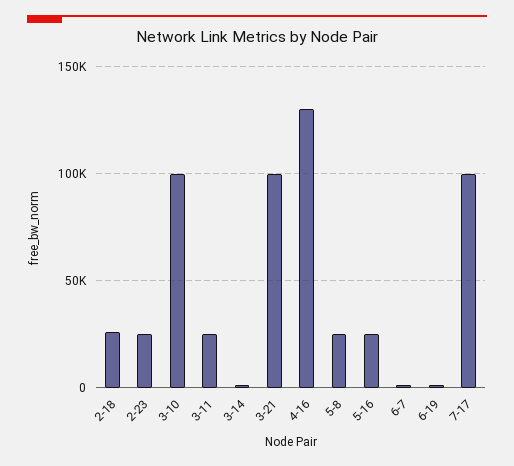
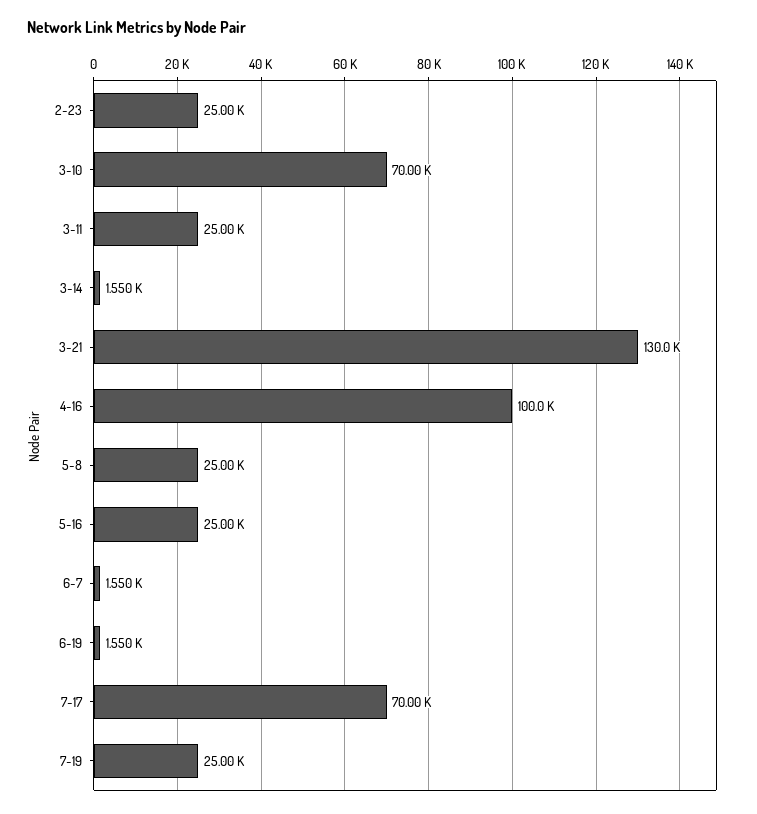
2-18: 25000 -> none
3-10: 100000 -> 70000
3-21: 100000 -> 130000
4-16: 130000 -> 100000
7-17: 100000 -> 70000
7-19: none -> 25000

